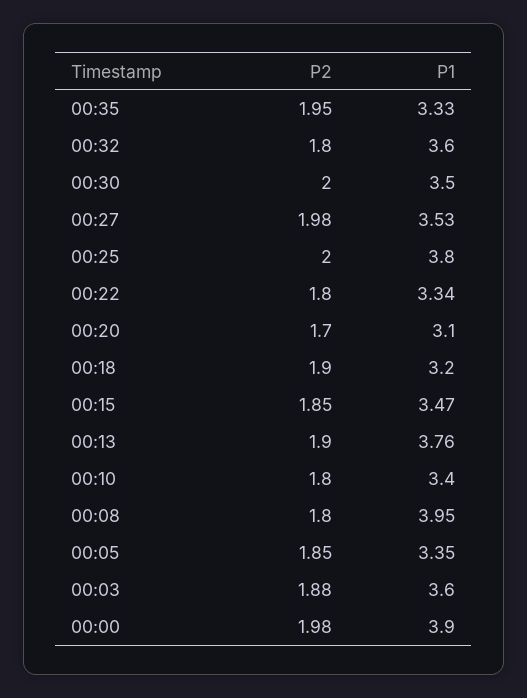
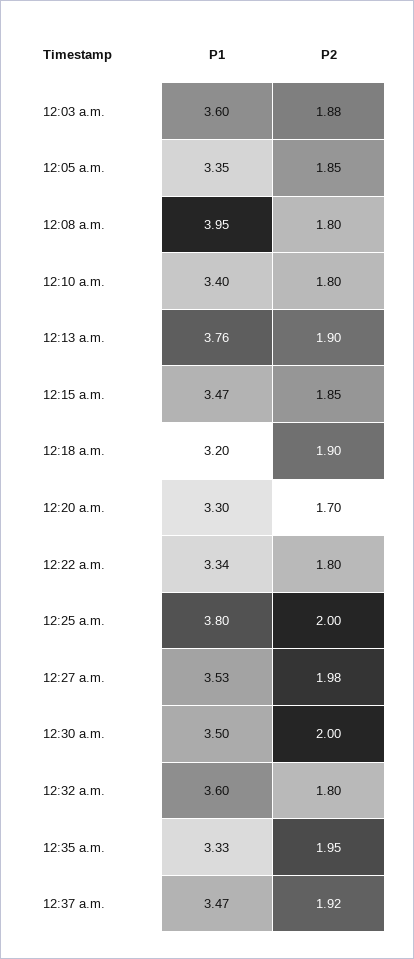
P1, 00:20: 3.1 -> 3.3
P2, 00:00: 1.98 -> none
P1, 00:00: 3.9 -> none
P1, 12:37 a.m.: none -> 3.47
P2, 12:37 a.m.: none -> 1.92

